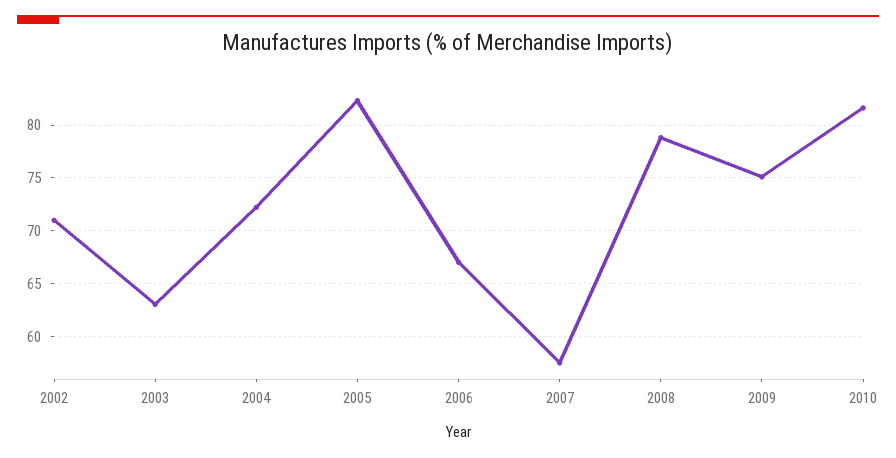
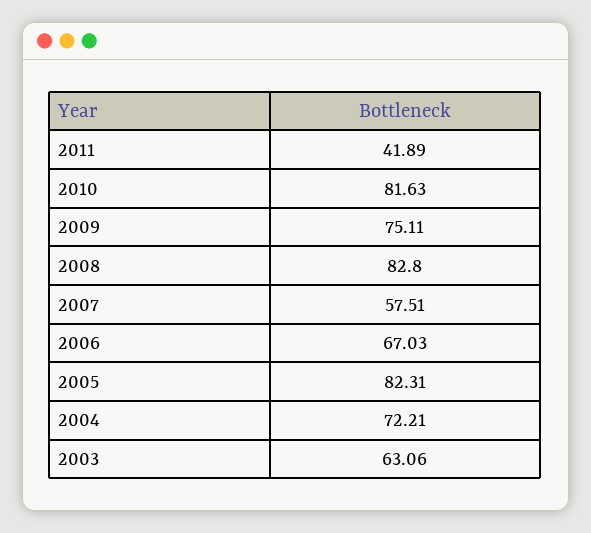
2002: 71 -> none
2008: 79 -> 82.8
2011: none -> 41.89

